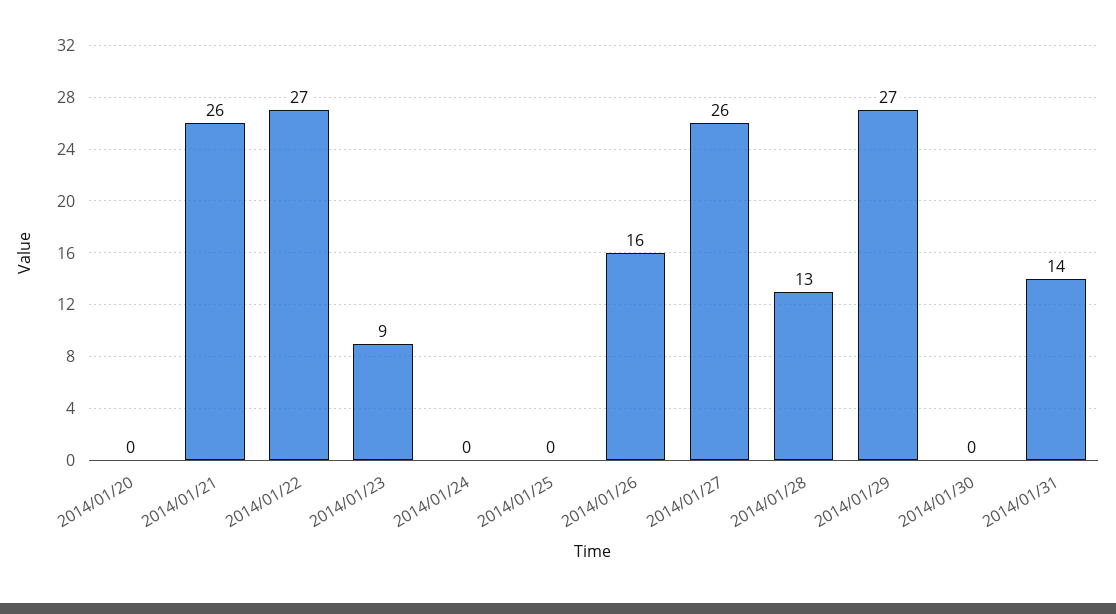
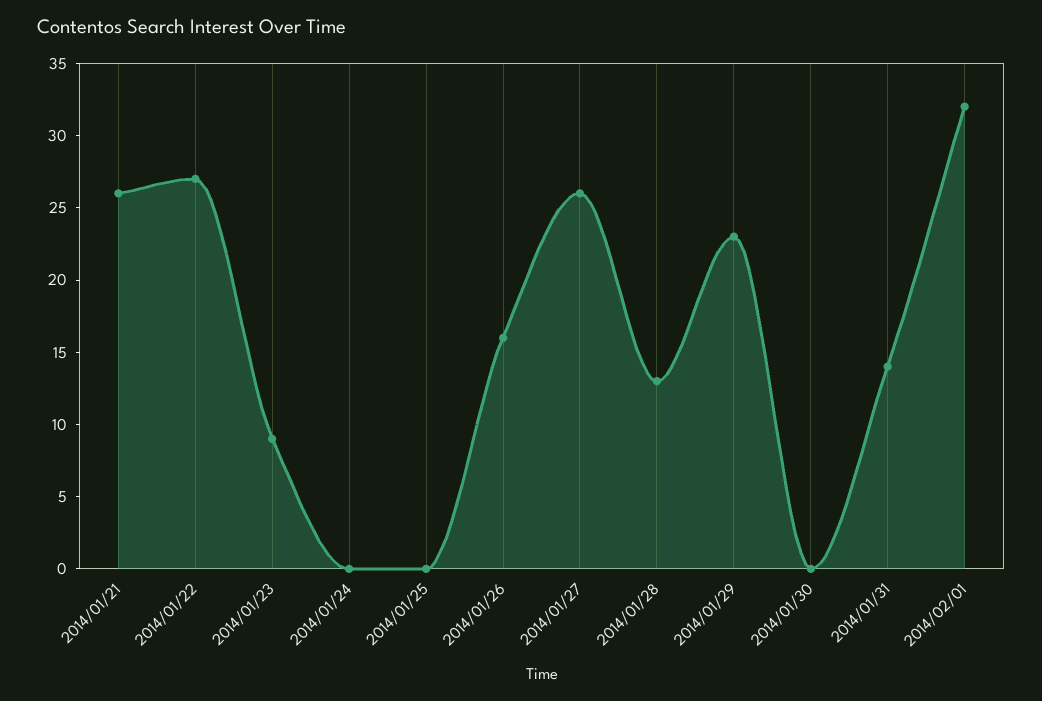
2014/01/20: 0 -> none
2014/01/29: 27 -> 23
2014/02/01: none -> 32

